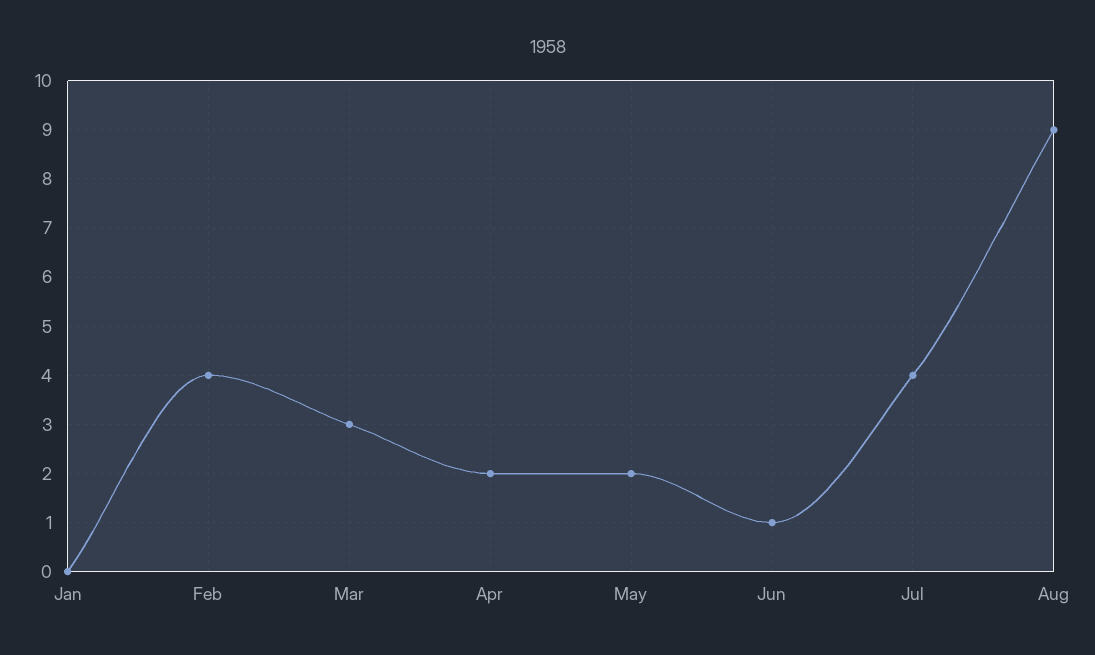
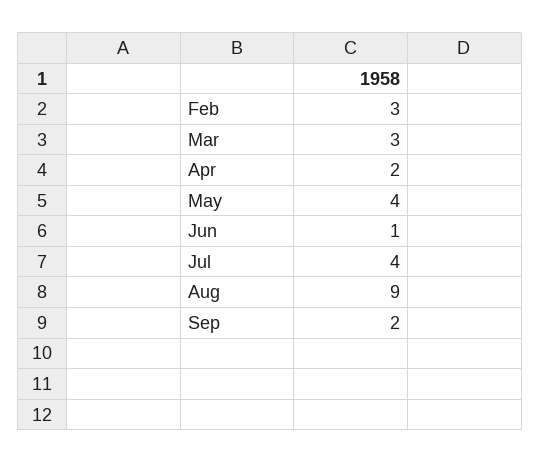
Jan: 0 -> none
Feb: 4 -> 3
May: 2 -> 4
Sep: none -> 2

